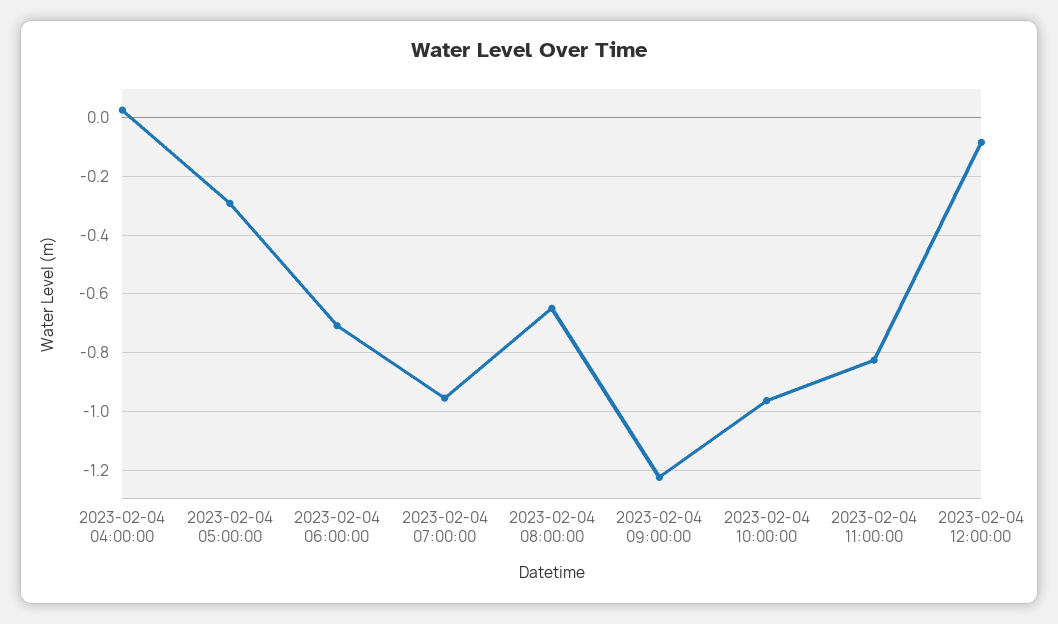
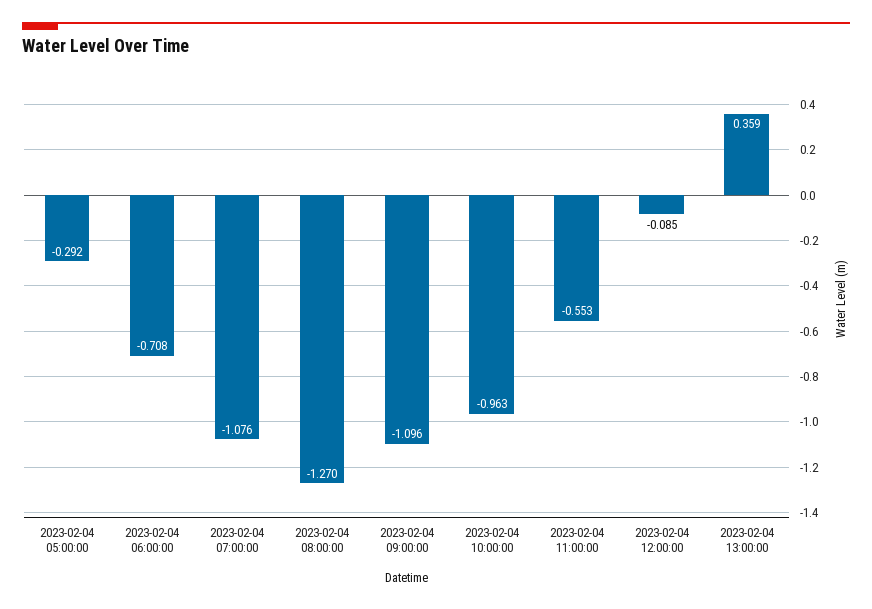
2023-02-04 04:00:00: 0.025 -> none
2023-02-04 07:00:00: -0.95 -> -1.076
2023-02-04 08:00:00: -0.65 -> -1.27
2023-02-04 09:00:00: -1.225 -> -1.096
2023-02-04 11:00:00: -0.825 -> -0.553
2023-02-04 13:00:00: none -> 0.359

